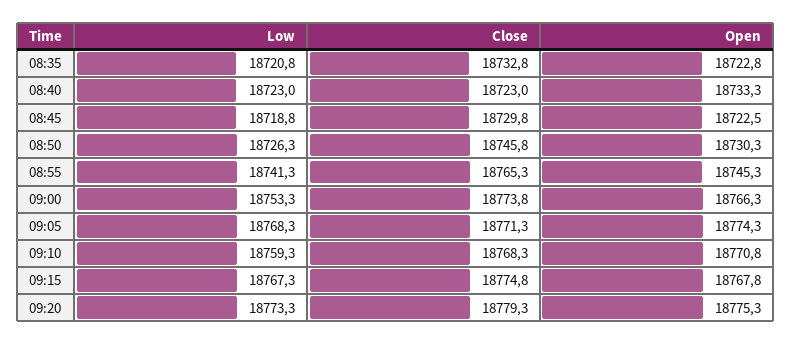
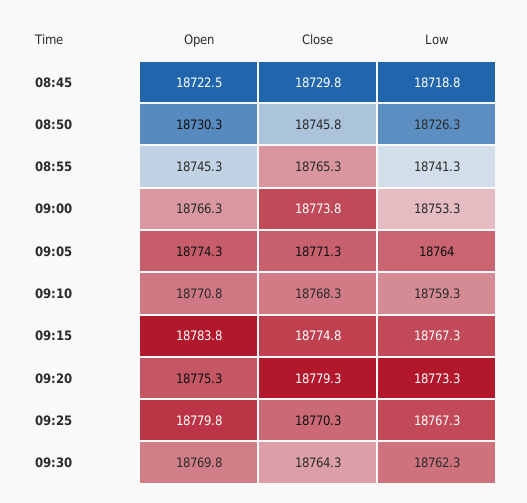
Low, 08:35: 18720.8 -> none
Close, 08:35: 18732.8 -> none
Open, 08:35: 18722.8 -> none
Low, 08:40: 18723 -> none
Close, 08:40: 18723 -> none
Open, 08:40: 18733.3 -> none
Low, 09:05: 18768.3 -> 18764
Open, 09:15: 18767.8 -> 18783.8
Open, 09:25: none -> 18779.8
Close, 09:25: none -> 18770.3
Low, 09:25: none -> 18767.3
Open, 09:30: none -> 18769.8
Close, 09:30: none -> 18764.3
Low, 09:30: none -> 18762.3

